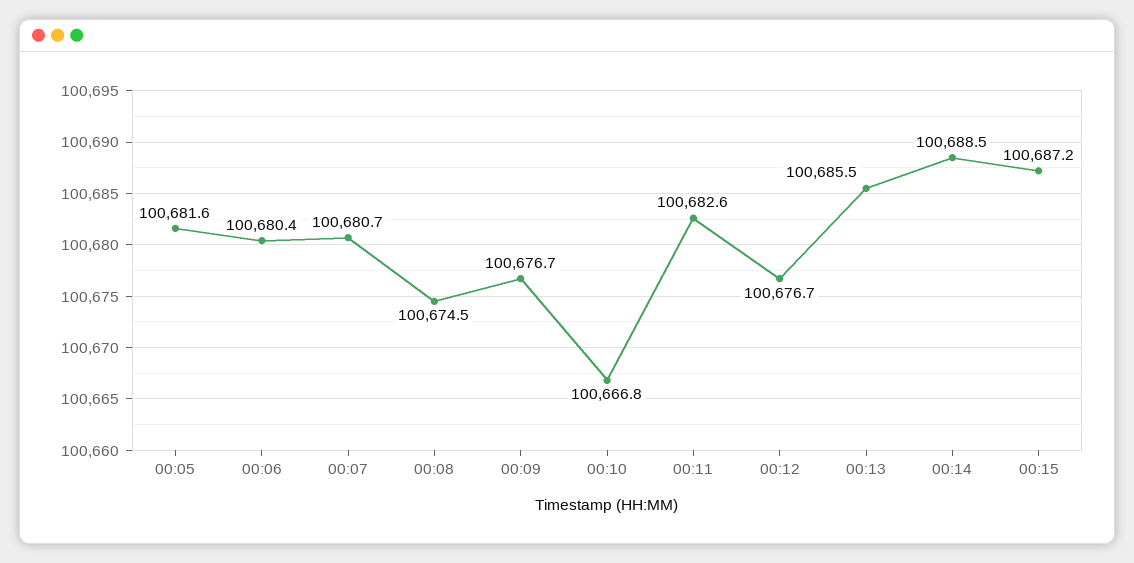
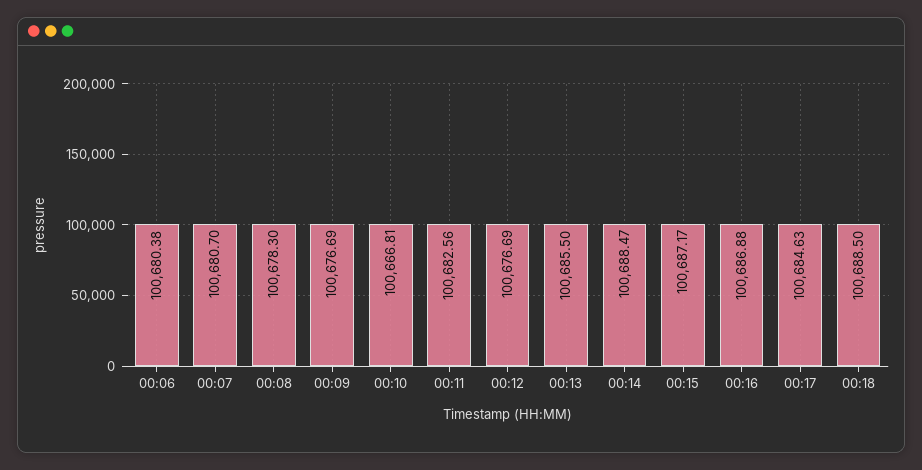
00:05: 100681.6 -> none
00:08: 100674.5 -> 100678.3
00:16: none -> 100686.88
00:17: none -> 100684.63
00:18: none -> 100688.5

